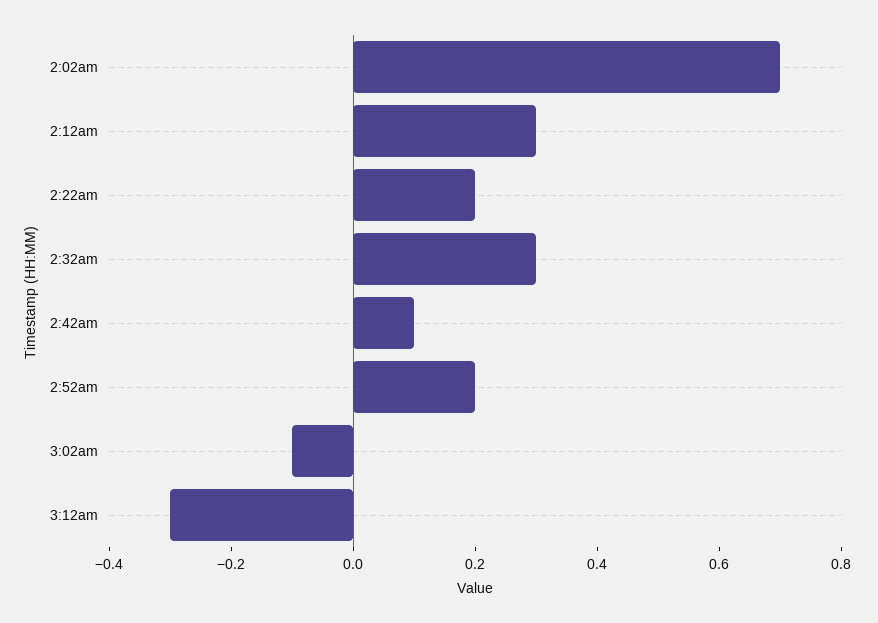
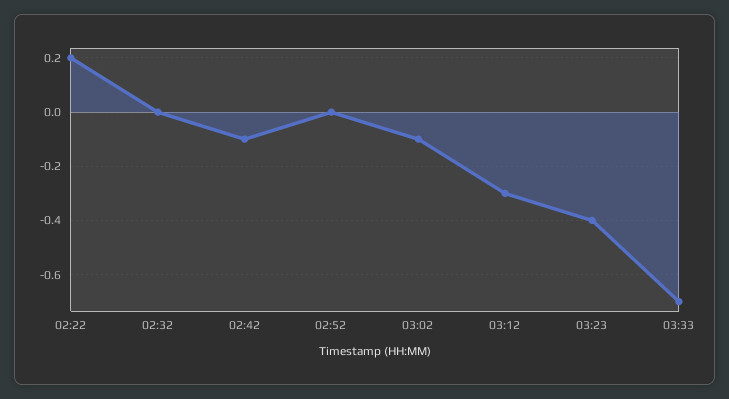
2:02am: 0.7 -> none
2:12am: 0.3 -> none
2:32am: 0.3 -> 0
2:42am: 0.1 -> -0.1
2:52am: 0.2 -> 0
03:23: none -> -0.4
03:33: none -> -0.7

